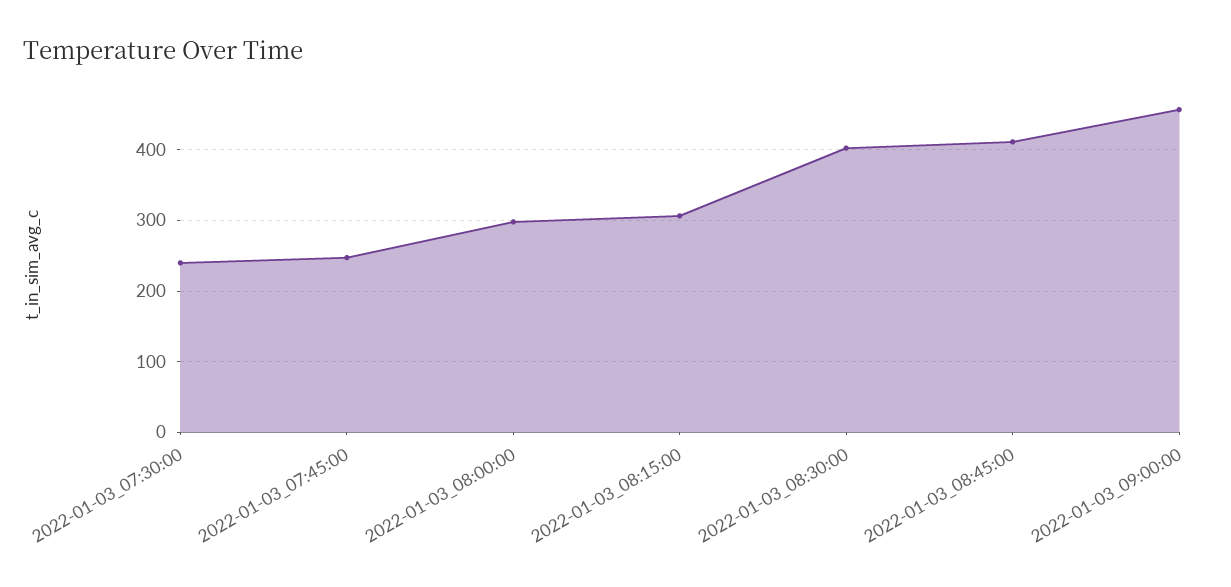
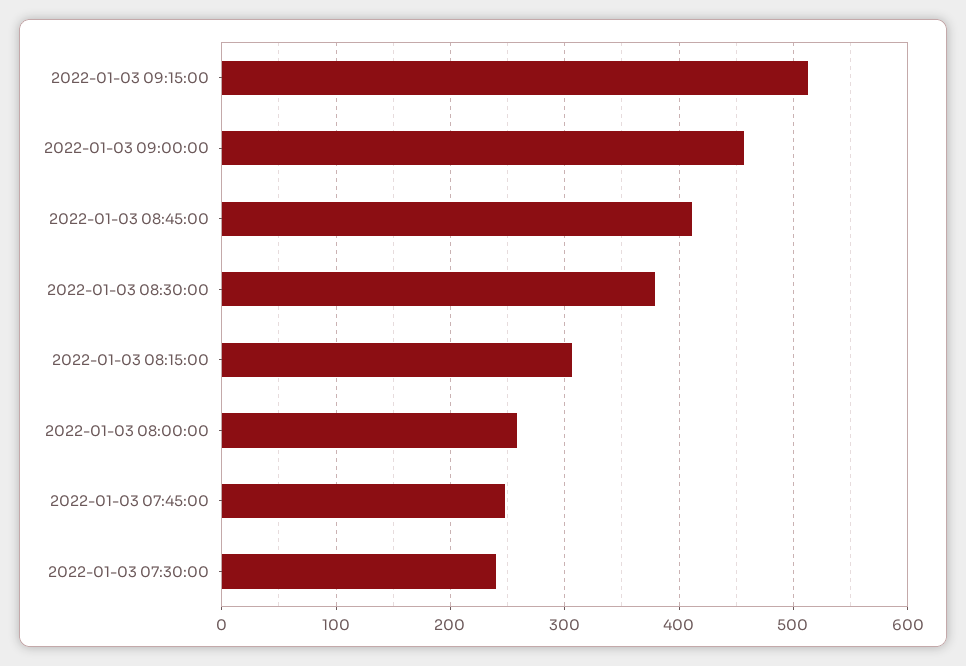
2022-01-03_08:00:00: 300 -> 260
2022-01-03_08:30:00: 400 -> 380
2022-01-03 09:15:00: none -> 510

